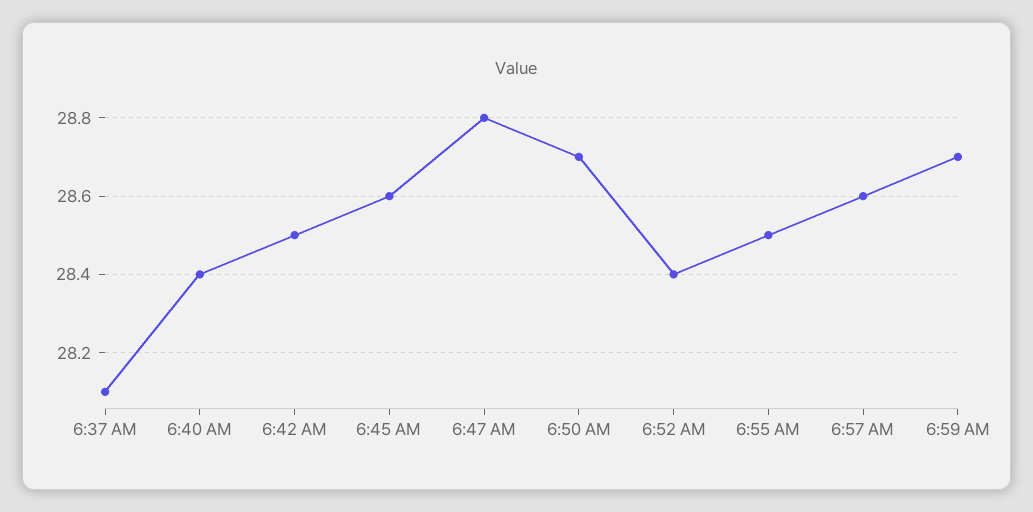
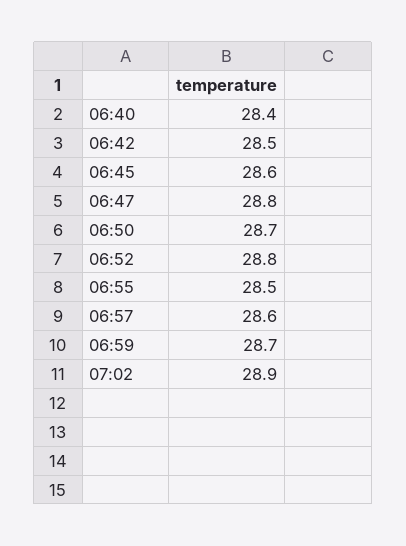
6:37 AM: 28.1 -> none
6:52 AM: 28.4 -> 28.8
07:02: none -> 28.9

